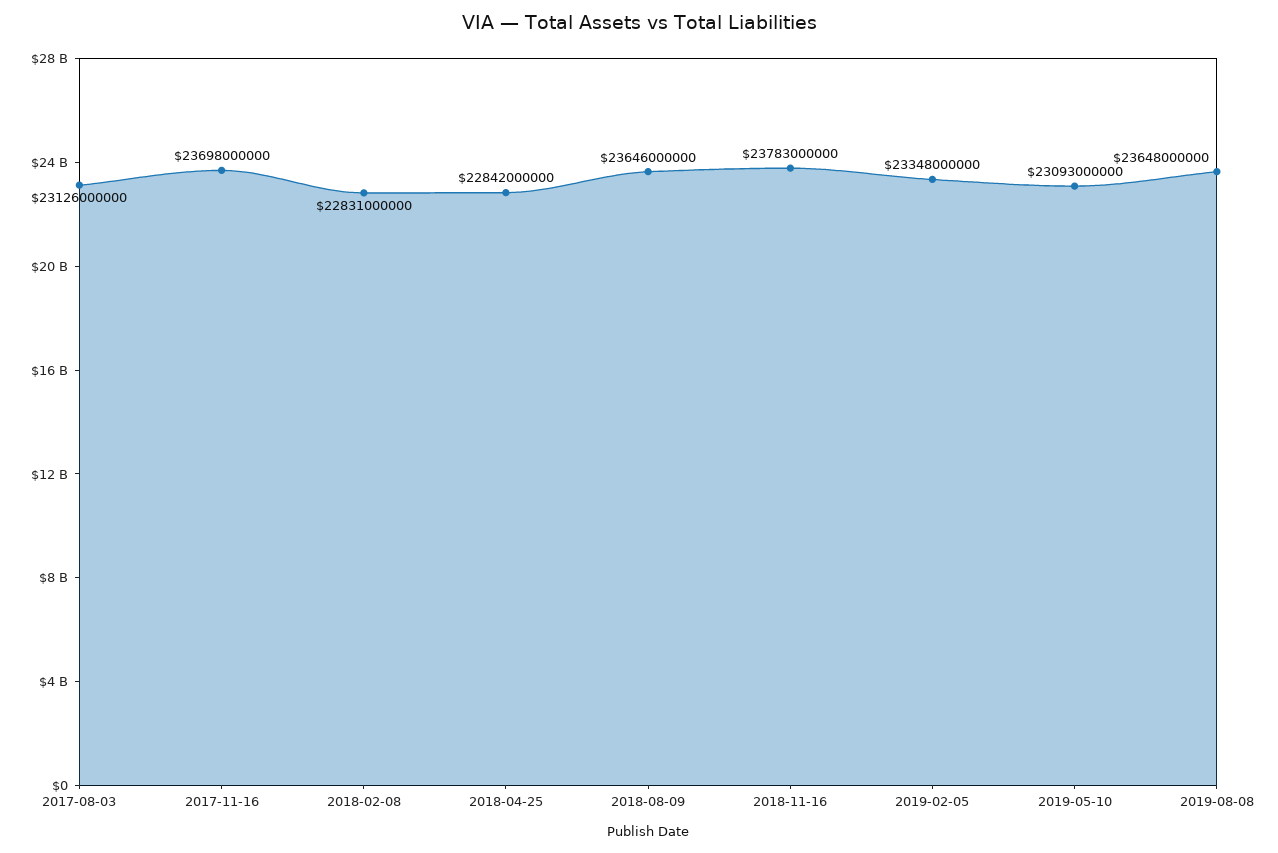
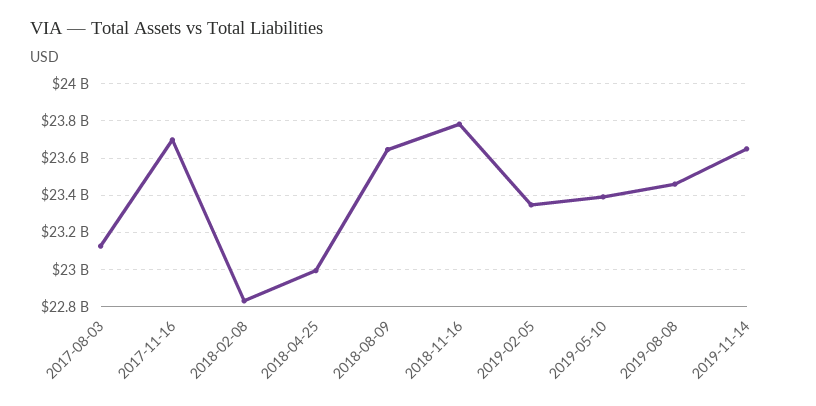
2018-04-25: 22842000000 -> 23000000000
2019-05-10: 23093000000 -> 23400000000
2019-08-08: 23648000000 -> 23450000000
2019-11-14: none -> 23650000000

